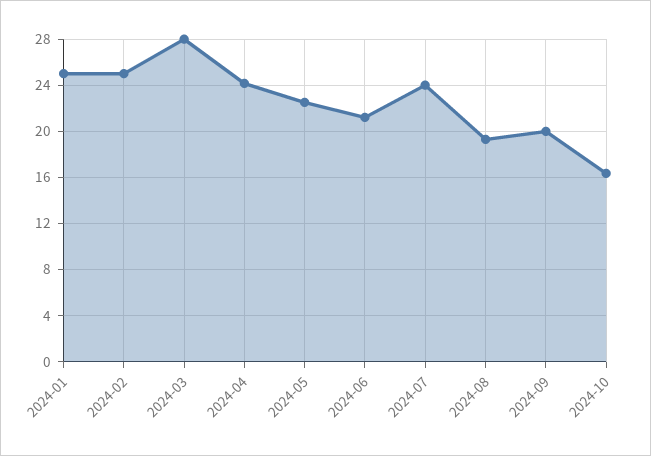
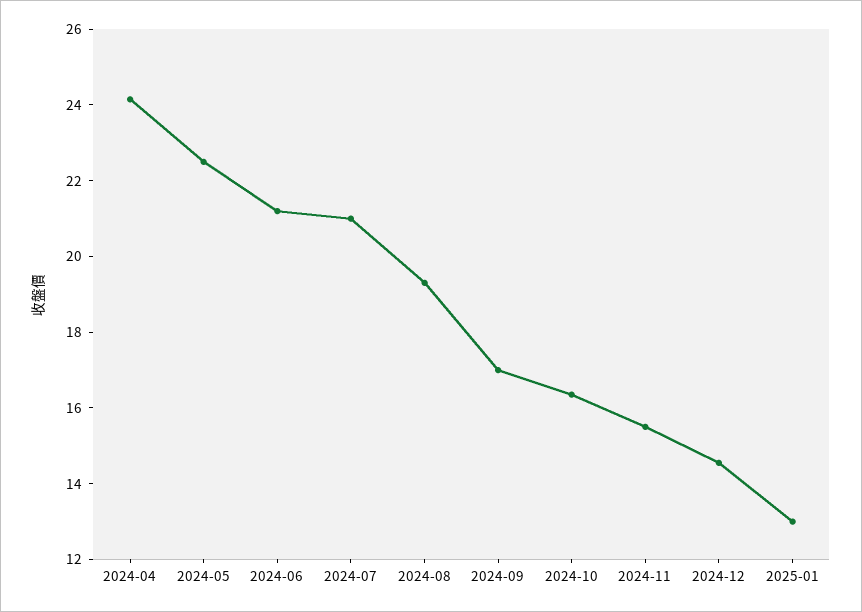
2024-01: 25 -> none
2024-02: 25 -> none
2024-03: 28 -> none
2024-07: 24 -> 21
2024-09: 20 -> 17
2024-11: none -> 15.5
2024-12: none -> 14.5
2025-01: none -> 13

